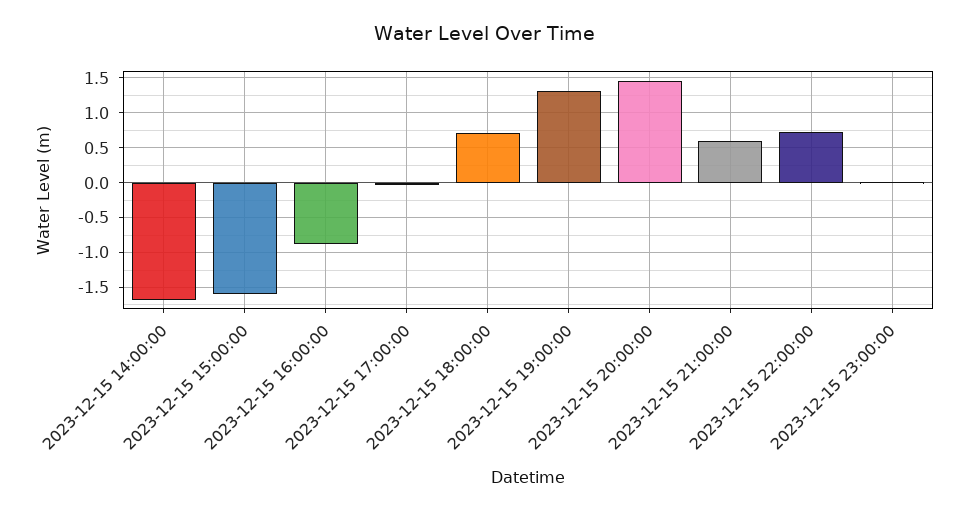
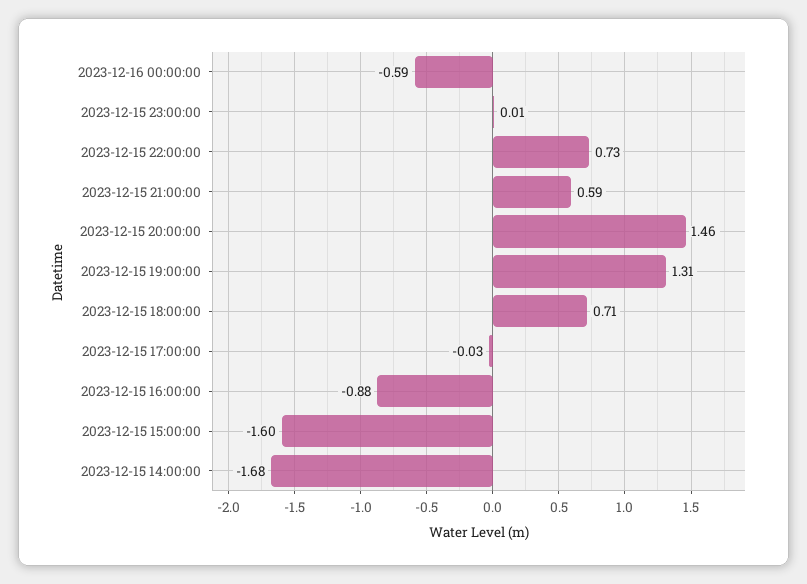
2023-12-16 00:00:00: none -> -0.59

